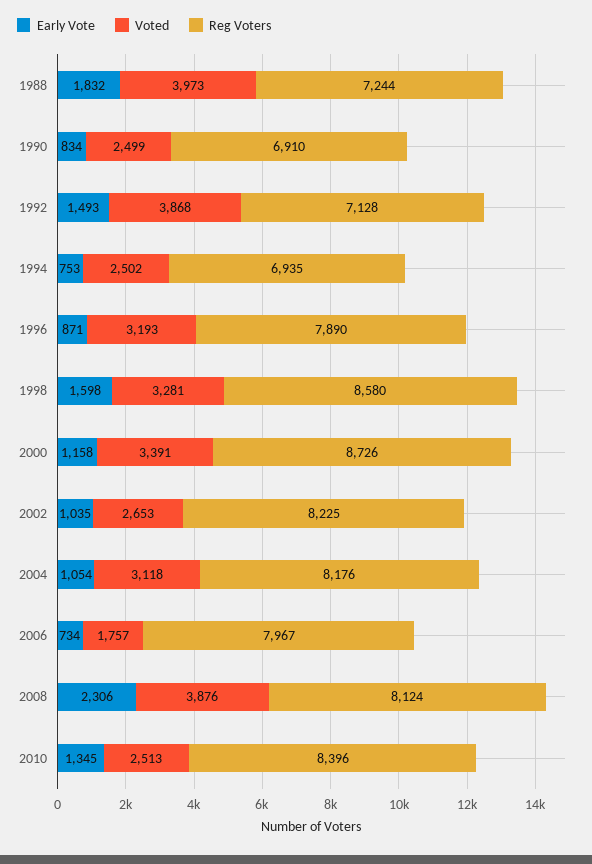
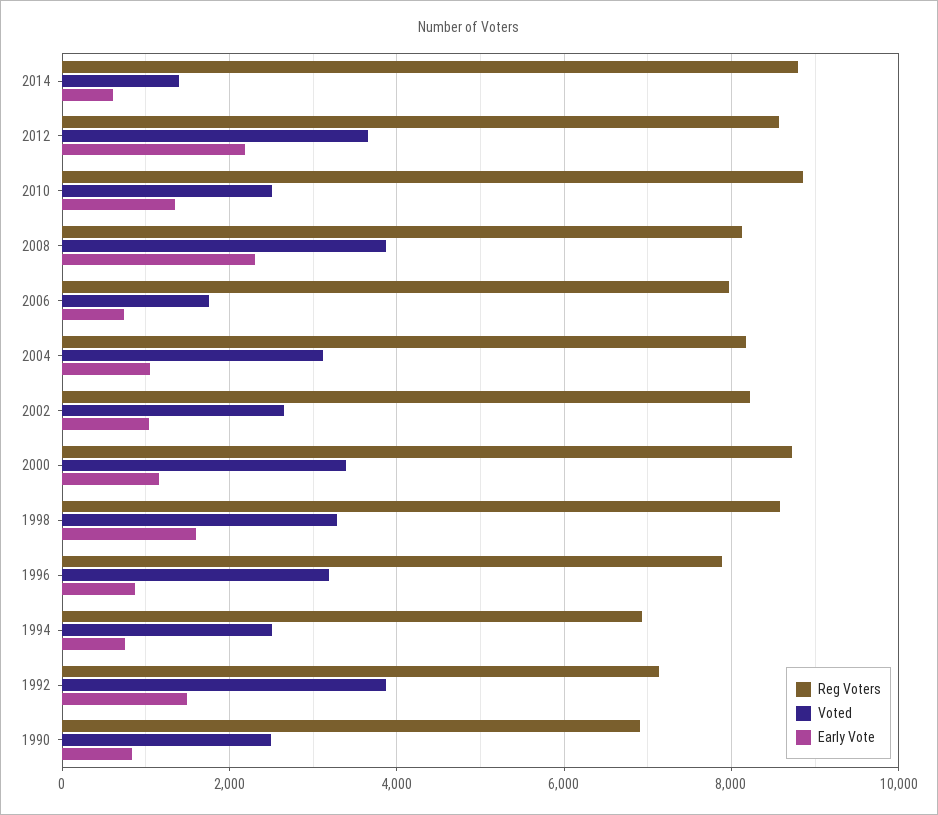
Early Vote, 1988: 1832 -> none
Voted, 1988: 3973 -> none
Reg Voters, 1988: 7244 -> none
Reg Voters, 2010: 8396 -> 8800
Reg Voters, 2014: none -> 8800
Voted, 2014: none -> 1400
Early Vote, 2014: none -> 600
Reg Voters, 2012: none -> 8600
Voted, 2012: none -> 3600
Early Vote, 2012: none -> 2200

